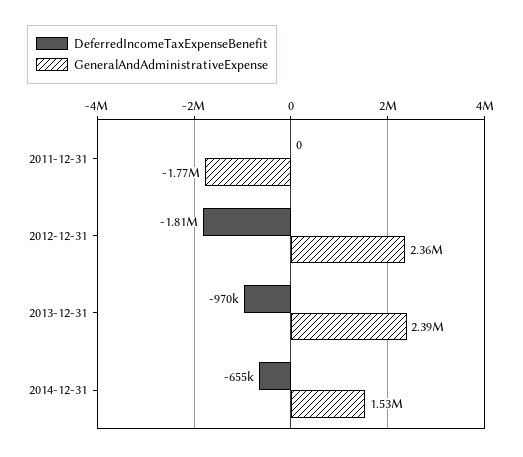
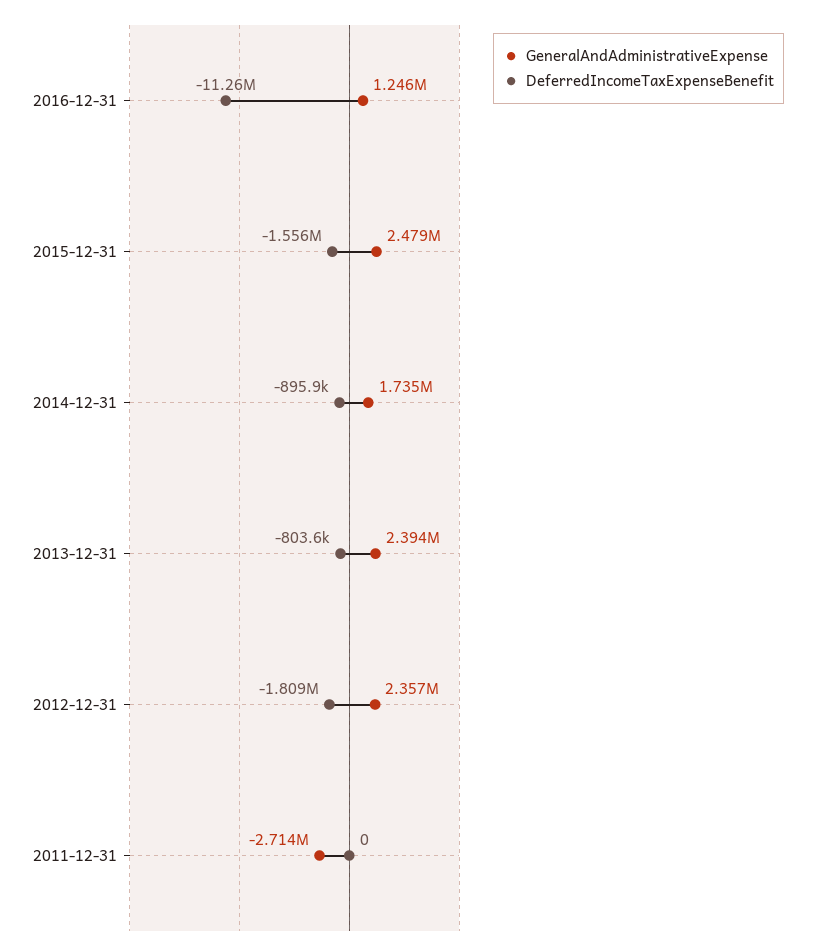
GeneralAndAdministrativeExpense, 2011-12-31: -1770000 -> -2714000
DeferredIncomeTaxExpenseBenefit, 2013-12-31: -970000 -> -803600
DeferredIncomeTaxExpenseBenefit, 2014-12-31: -655000 -> -895900
GeneralAndAdministrativeExpense, 2014-12-31: 1530000 -> 1735000
GeneralAndAdministrativeExpense, 2016-12-31: none -> 1246000
DeferredIncomeTaxExpenseBenefit, 2016-12-31: none -> -11260000
GeneralAndAdministrativeExpense, 2015-12-31: none -> 2479000
DeferredIncomeTaxExpenseBenefit, 2015-12-31: none -> -1556000

